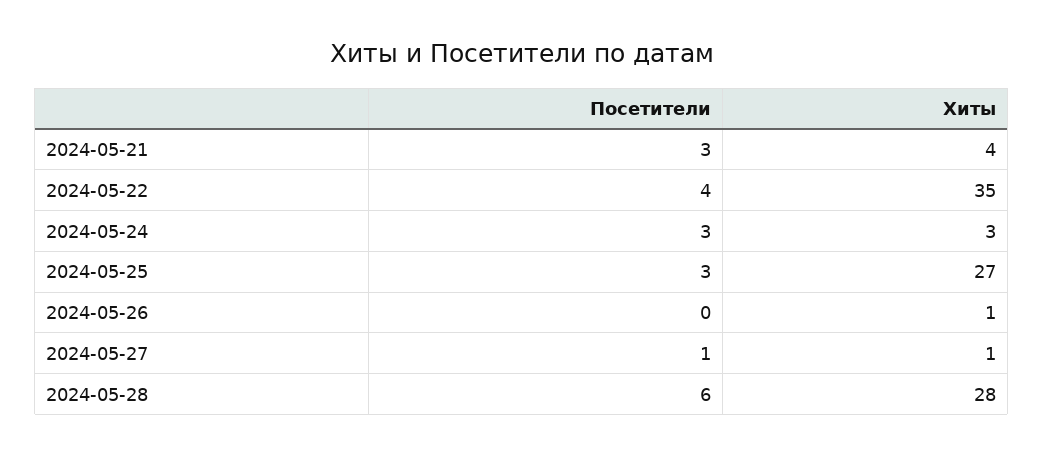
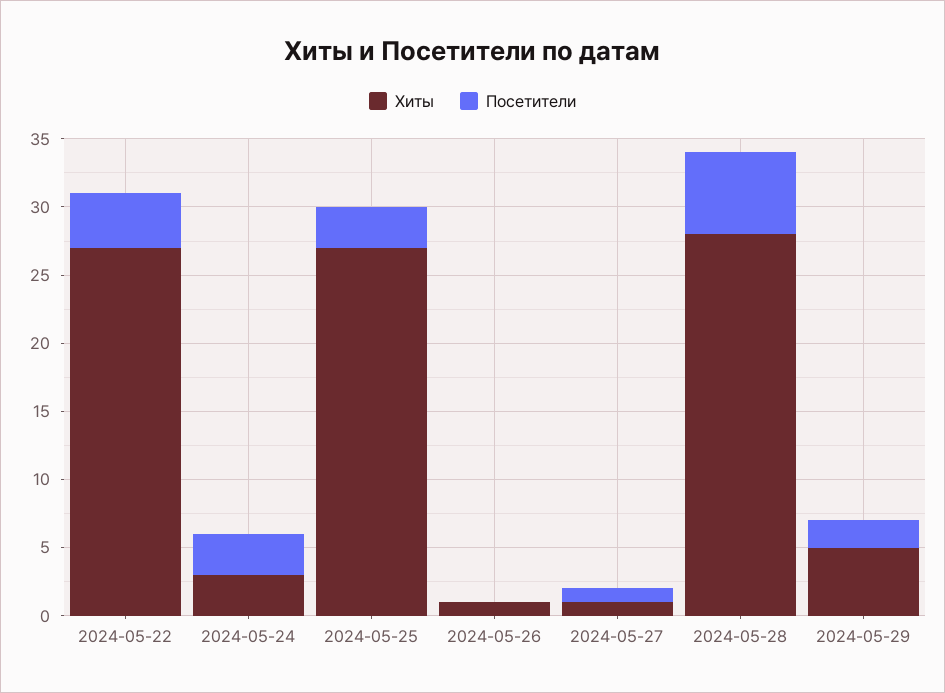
Посетители, 2024-05-21: 3 -> none
Хиты, 2024-05-21: 4 -> none
Хиты, 2024-05-22: 35 -> 27
Хиты, 2024-05-29: none -> 5
Посетители, 2024-05-29: none -> 2

